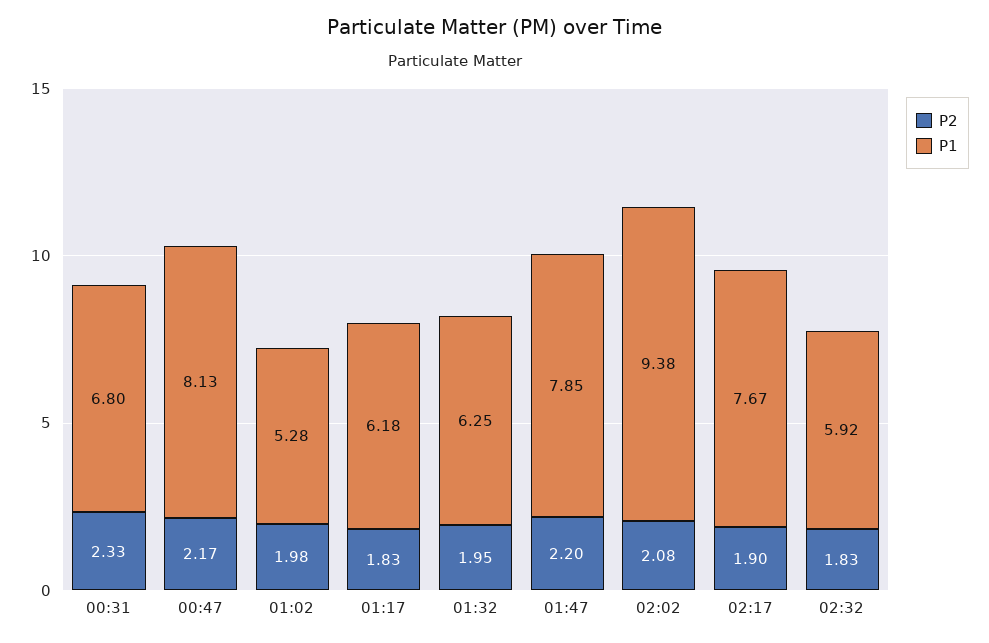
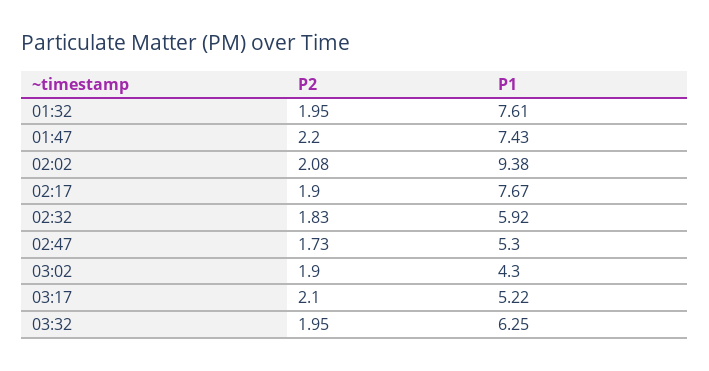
P2, 00:31: 2.33 -> none
P1, 00:31: 6.8 -> none
P2, 00:47: 2.17 -> none
P1, 00:47: 8.13 -> none
P2, 01:02: 1.98 -> none
P1, 01:02: 5.28 -> none
P2, 01:17: 1.83 -> none
P1, 01:17: 6.18 -> none
P1, 01:32: 6.25 -> 7.61
P1, 01:47: 7.85 -> 7.43
P2, 02:47: none -> 1.73
P1, 02:47: none -> 5.3
P2, 03:02: none -> 1.9
P1, 03:02: none -> 4.3
P2, 03:17: none -> 2.1
P1, 03:17: none -> 5.22
P2, 03:32: none -> 1.95
P1, 03:32: none -> 6.25

